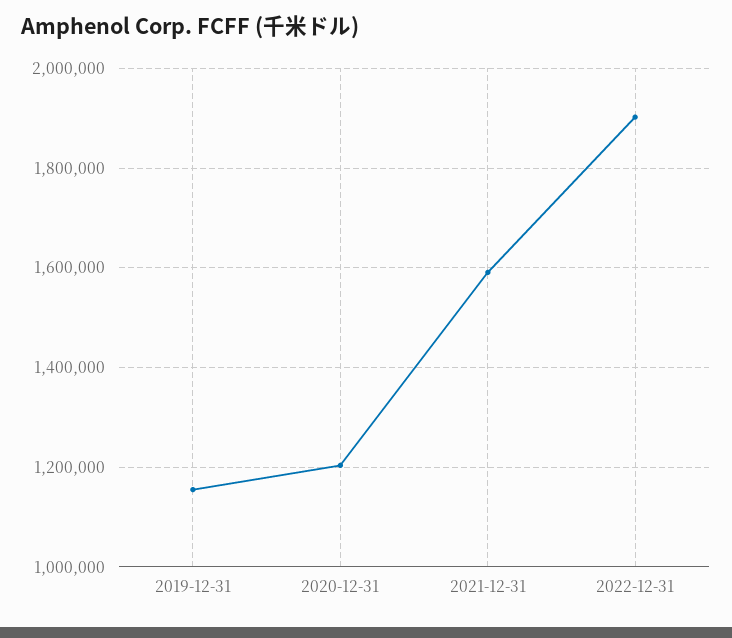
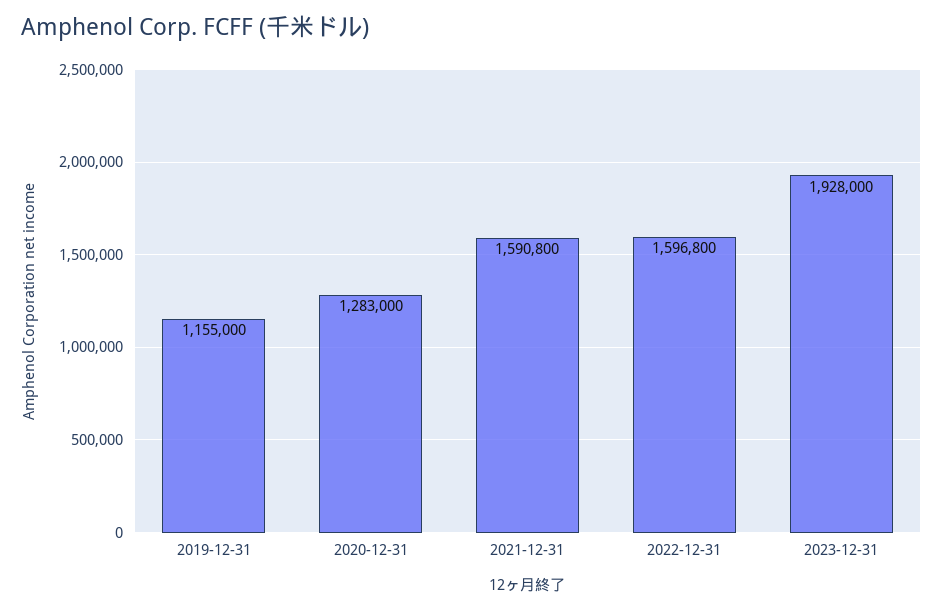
2020-12-31: 1200000 -> 1283000
2022-12-31: 1900000 -> 1596800
2023-12-31: none -> 1928000

